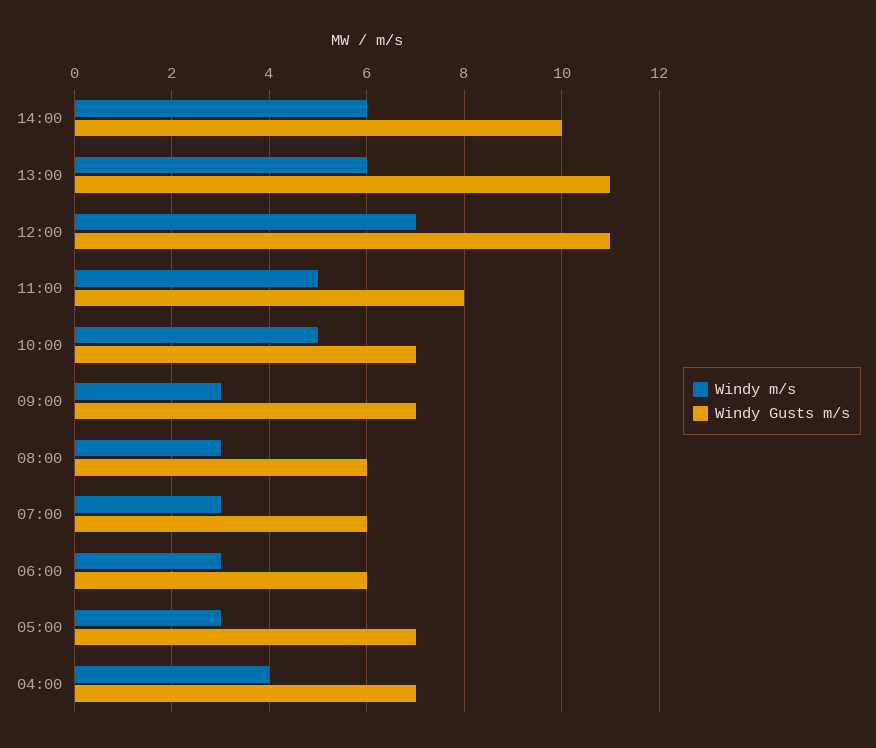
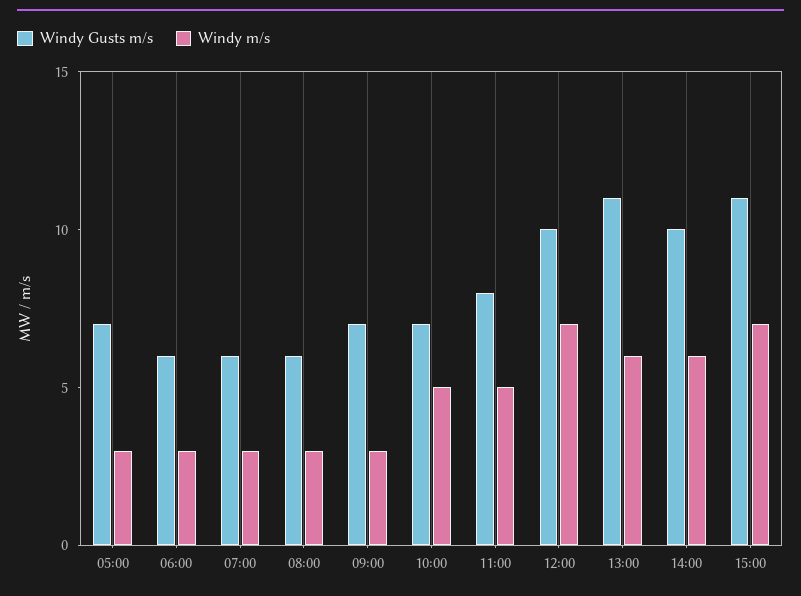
Windy Gusts m/s, 12:00: 11 -> 10
Windy m/s, 04:00: 4 -> none
Windy Gusts m/s, 04:00: 7 -> none
Windy Gusts m/s, 15:00: none -> 11
Windy m/s, 15:00: none -> 7

